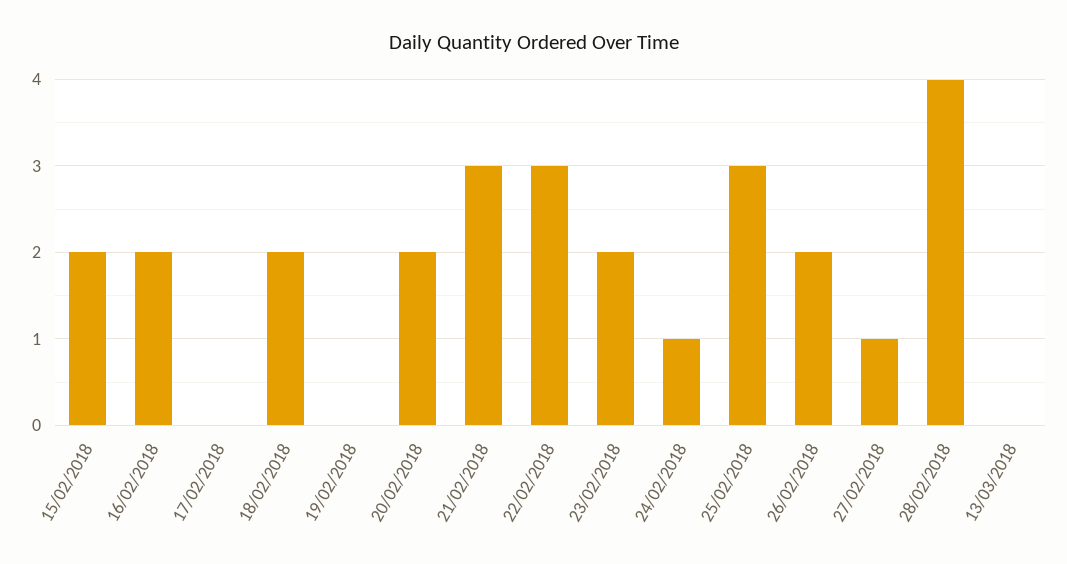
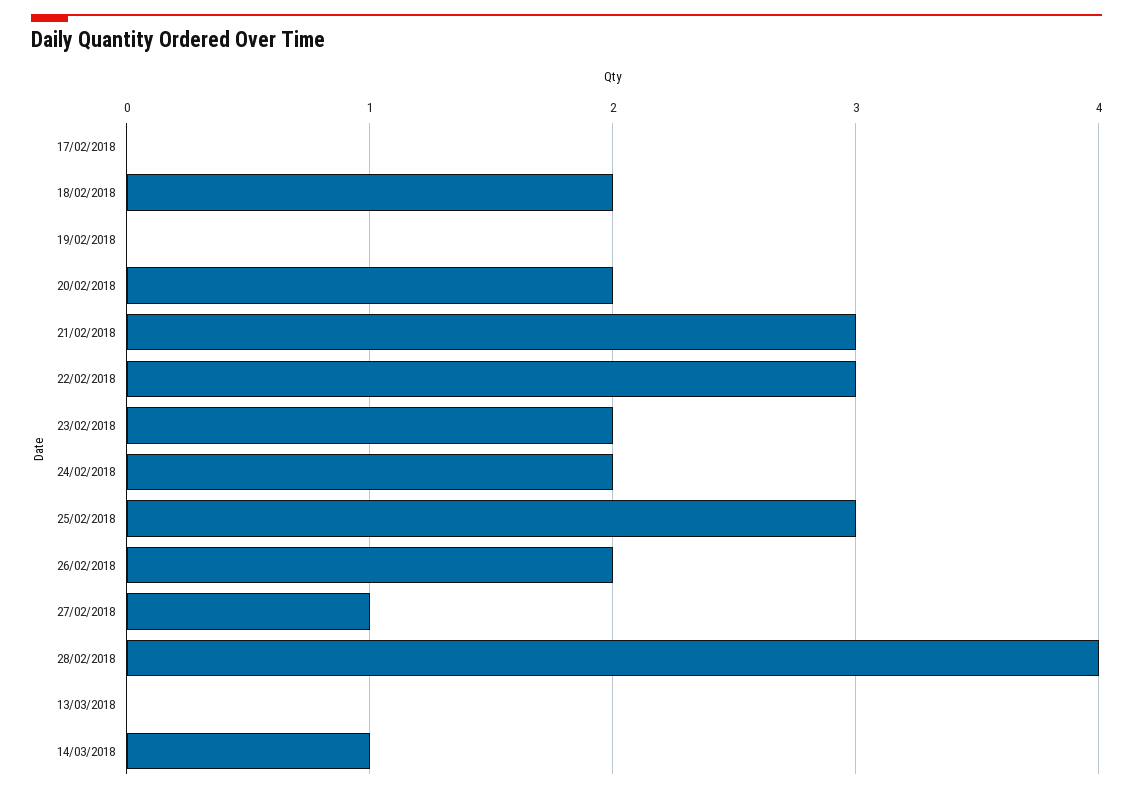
15/02/2018: 2 -> none
16/02/2018: 2 -> none
24/02/2018: 1 -> 2
14/03/2018: none -> 1

